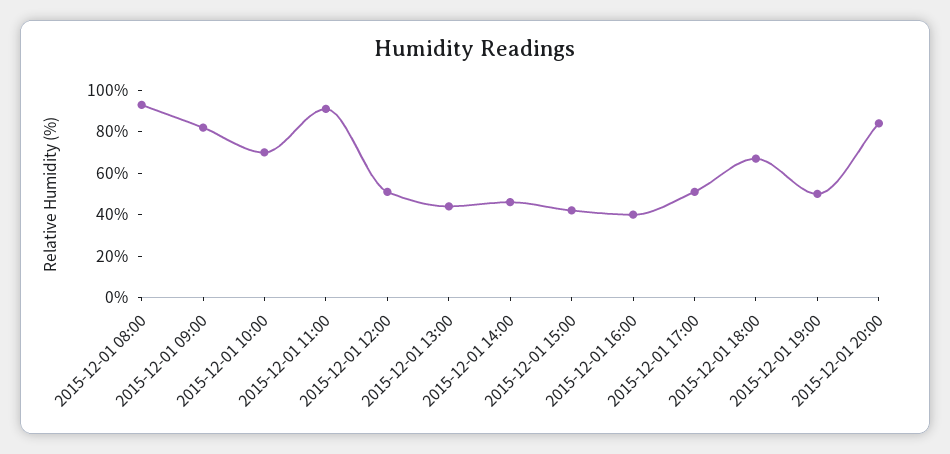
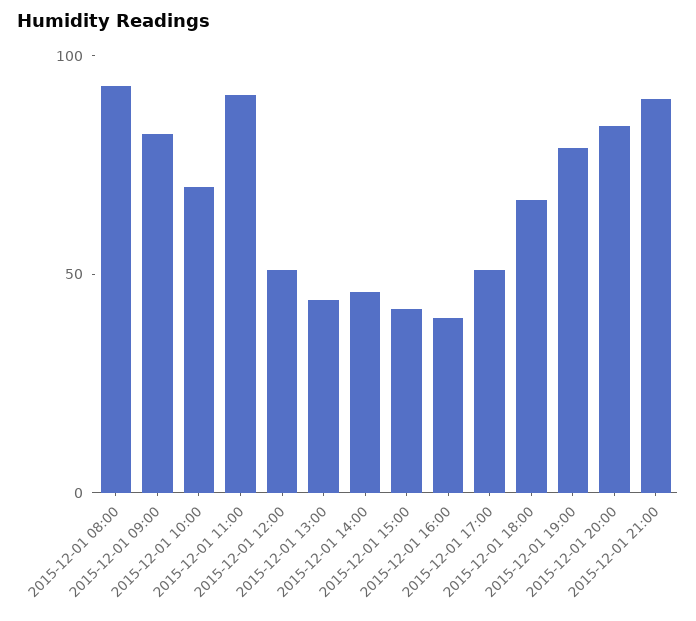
2015-12-01 19:00: 50 -> 80
2015-12-01 21:00: none -> 90

